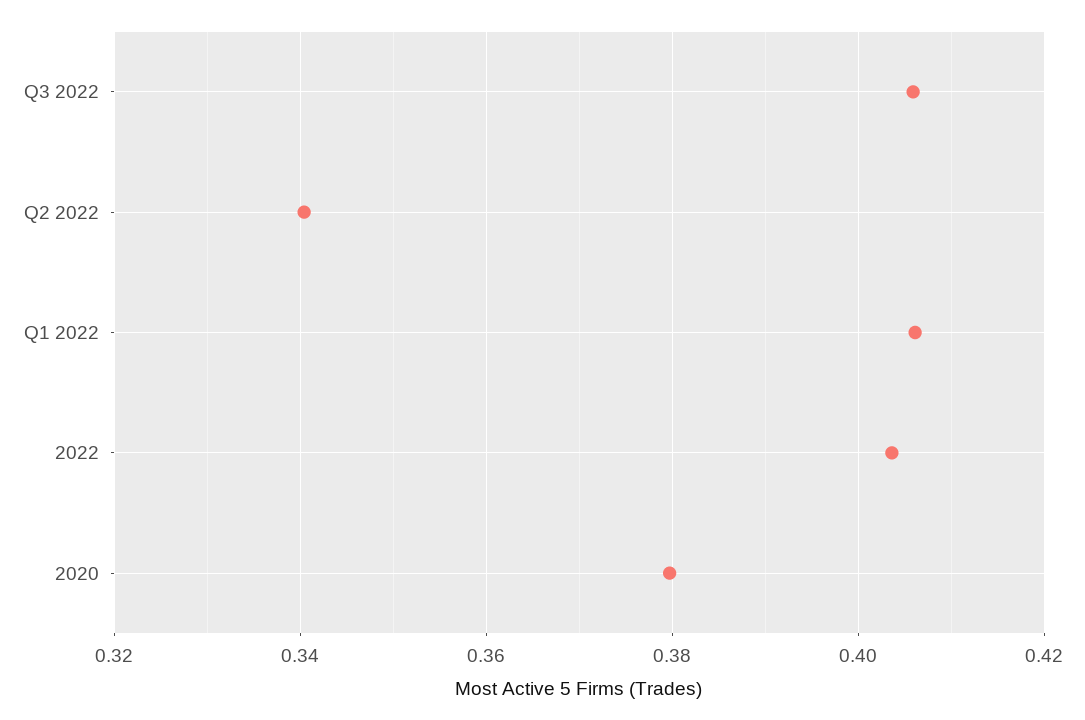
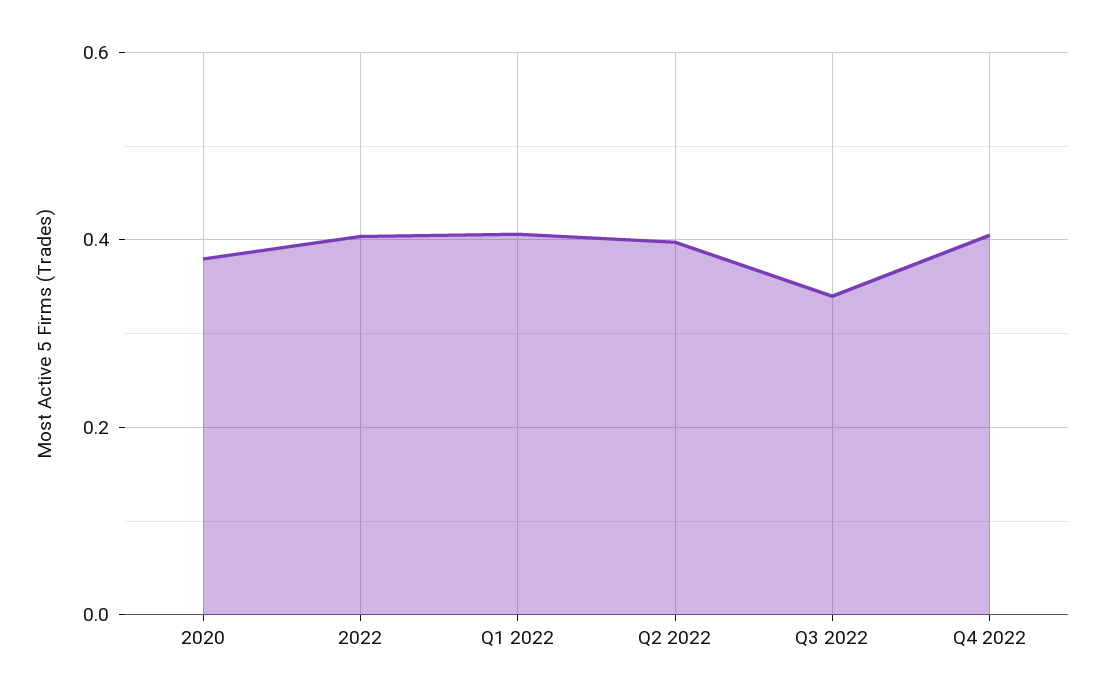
Q3 2022: 0.406 -> 0.34
Q2 2022: 0.34 -> 0.4
Q4 2022: none -> 0.4

